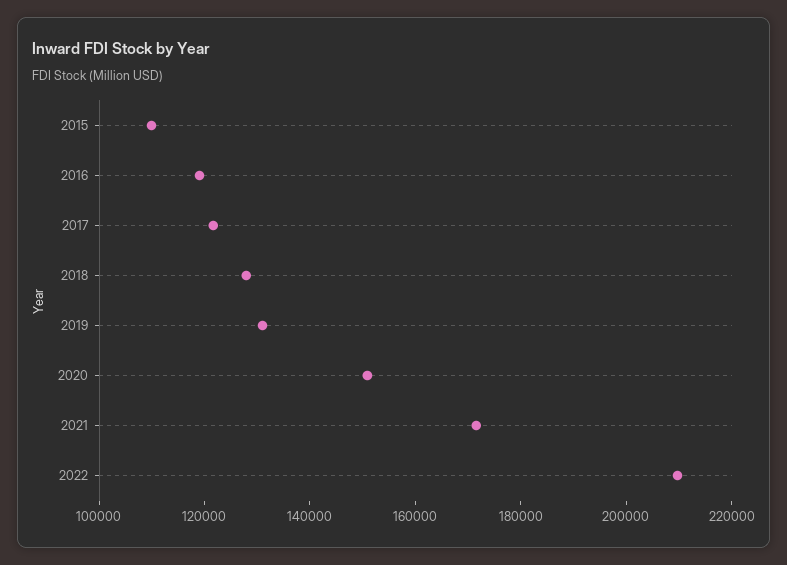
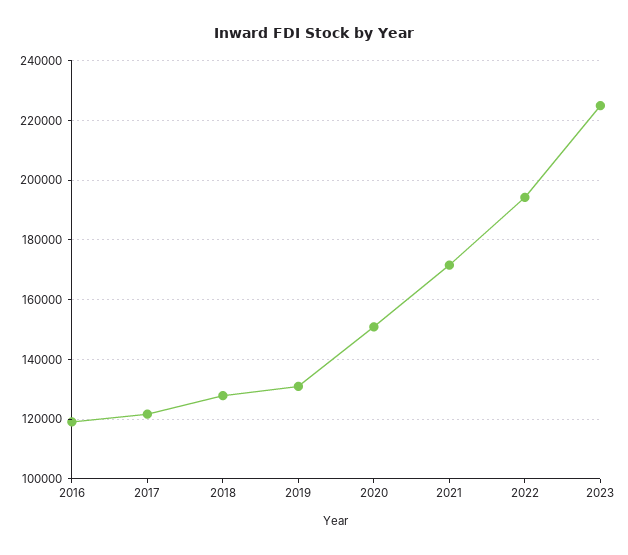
2015: 110000 -> none
2022: 210000 -> 195000
2023: none -> 225000

